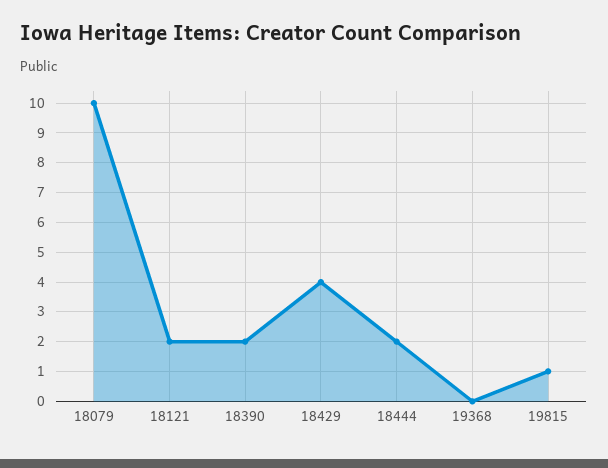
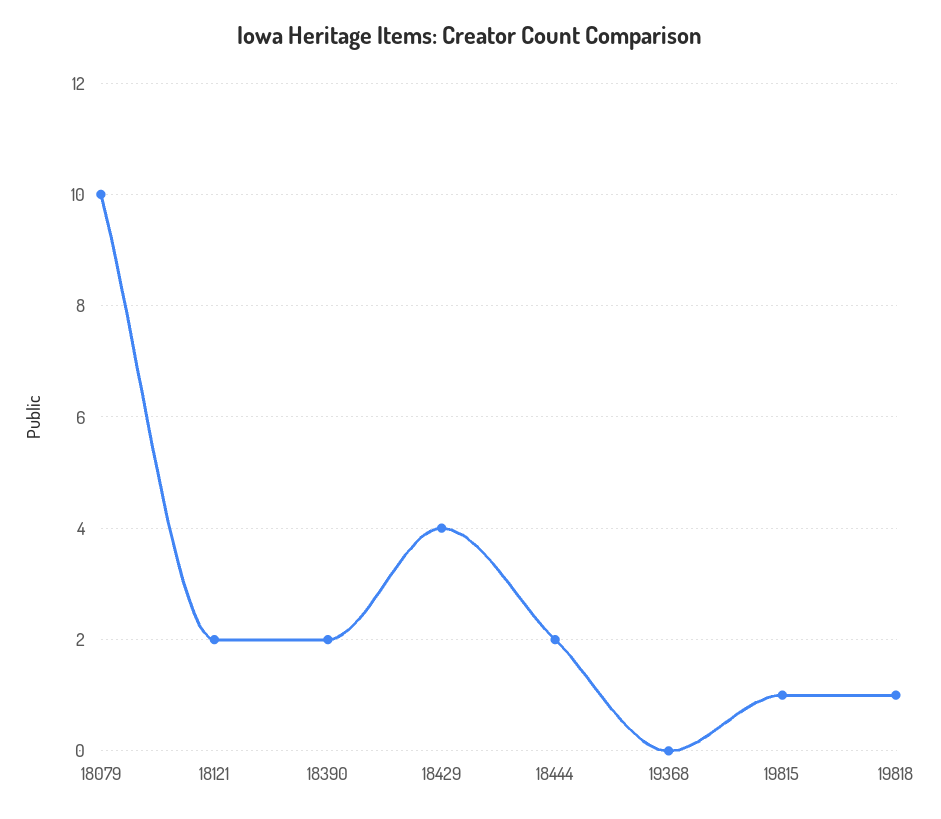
19818: none -> 1

